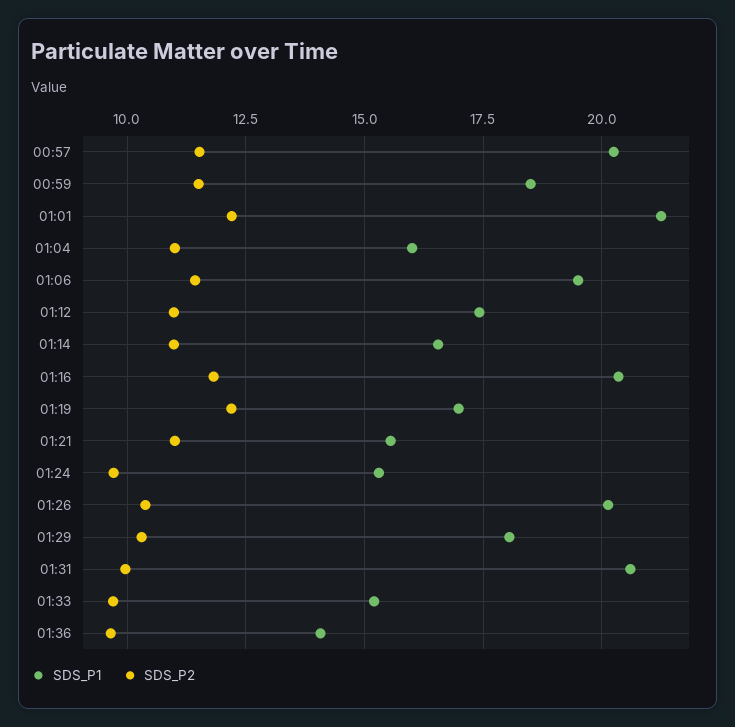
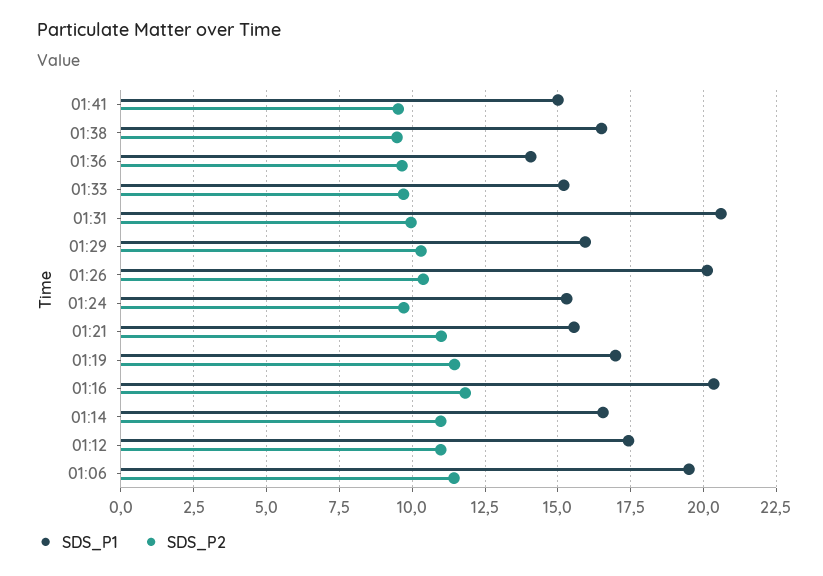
SDS_P1, 00:57: 20.25 -> none
SDS_P2, 00:57: 11.5 -> none
SDS_P1, 00:59: 18.5 -> none
SDS_P2, 00:59: 11.5 -> none
SDS_P1, 01:01: 21.25 -> none
SDS_P2, 01:01: 12.25 -> none
SDS_P1, 01:04: 16 -> none
SDS_P2, 01:04: 11 -> none
SDS_P2, 01:19: 12.25 -> 11.5
SDS_P1, 01:29: 18 -> 16
SDS_P1, 01:41: none -> 15
SDS_P2, 01:41: none -> 9.5
SDS_P1, 01:38: none -> 16.5
SDS_P2, 01:38: none -> 9.5

